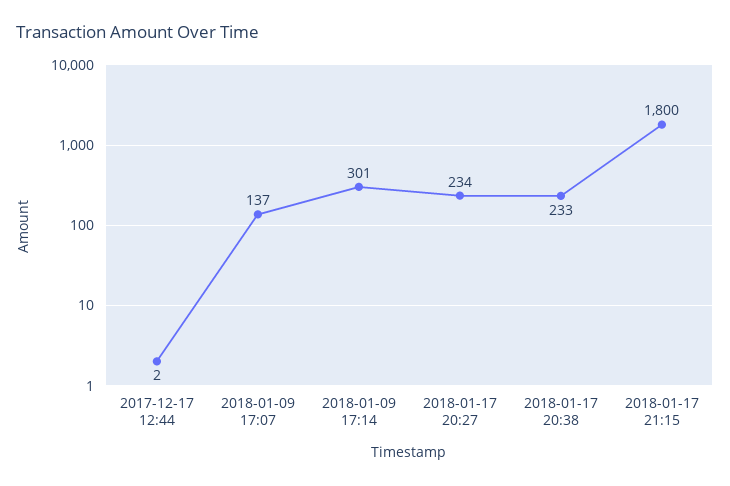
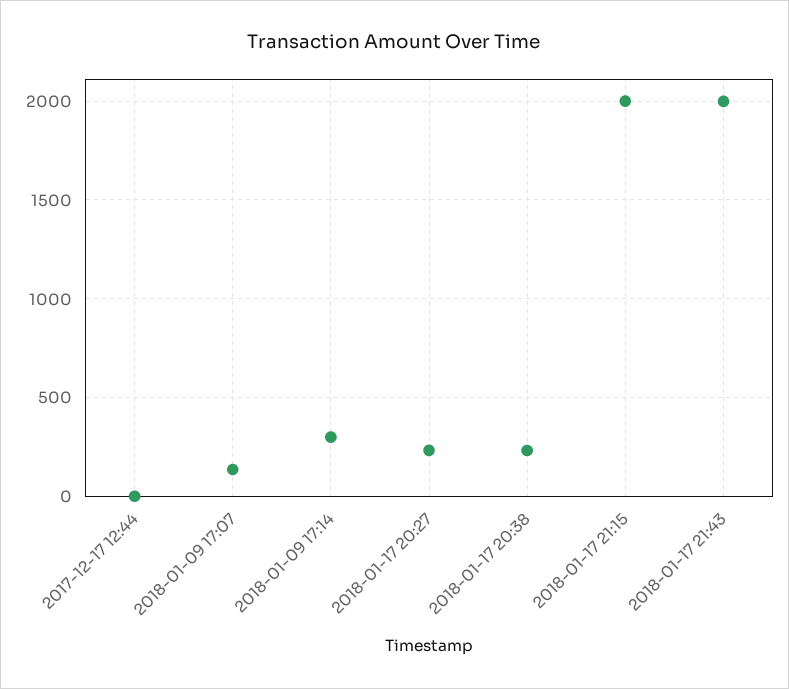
2018-01-17 21:15: 1800 -> 2000
2018-01-17 21:43: none -> 2000

